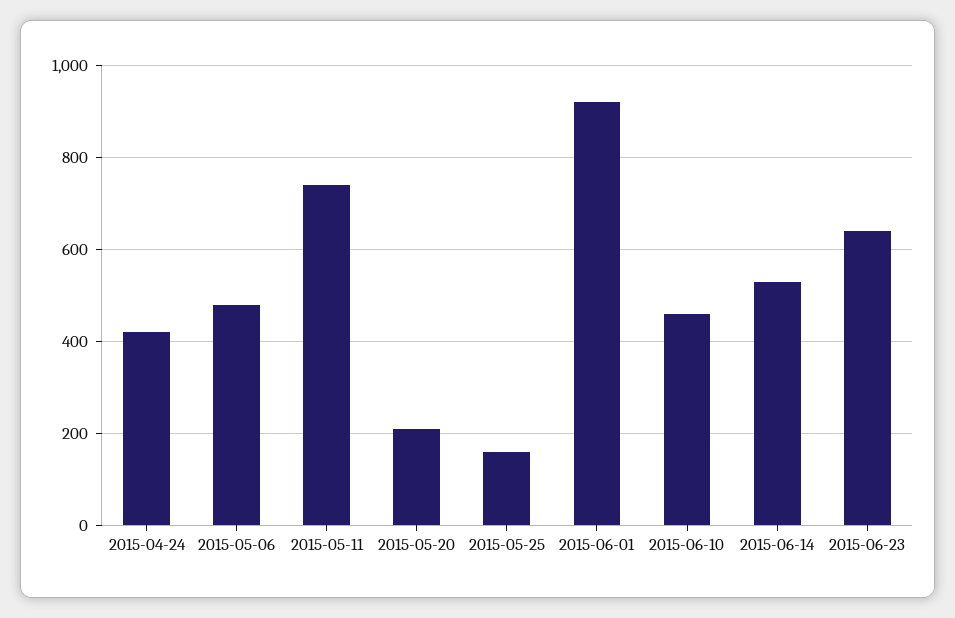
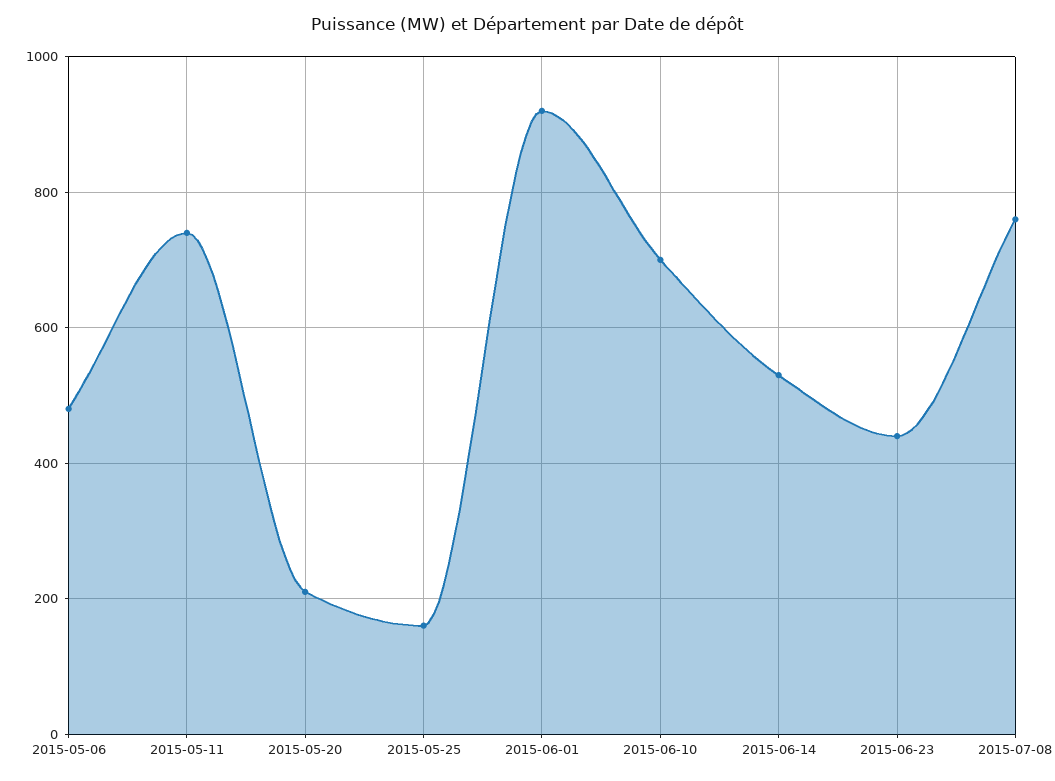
2015-04-24: 420 -> none
2015-06-10: 460 -> 700
2015-06-23: 640 -> 440
2015-07-08: none -> 760

